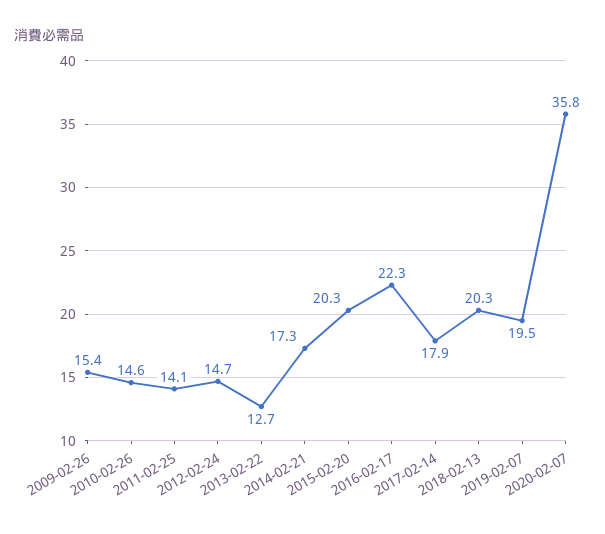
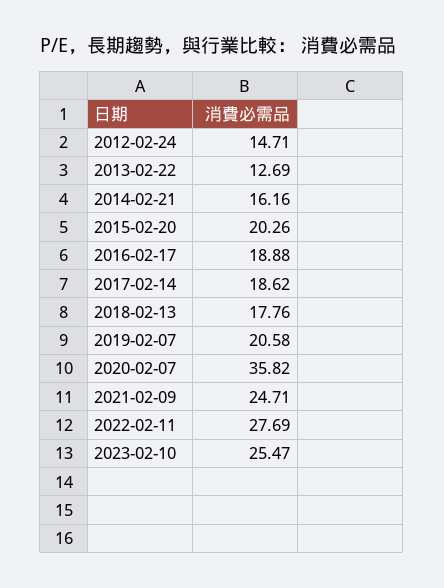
2009-02-26: 15.4 -> none
2010-02-26: 14.6 -> none
2011-02-25: 14.1 -> none
2014-02-21: 17.3 -> 16.16
2016-02-17: 22.3 -> 18.88
2017-02-14: 17.9 -> 18.62
2018-02-13: 20.3 -> 17.76
2019-02-07: 19.5 -> 20.58
2021-02-09: none -> 24.71
2022-02-11: none -> 27.69
2023-02-10: none -> 25.47

